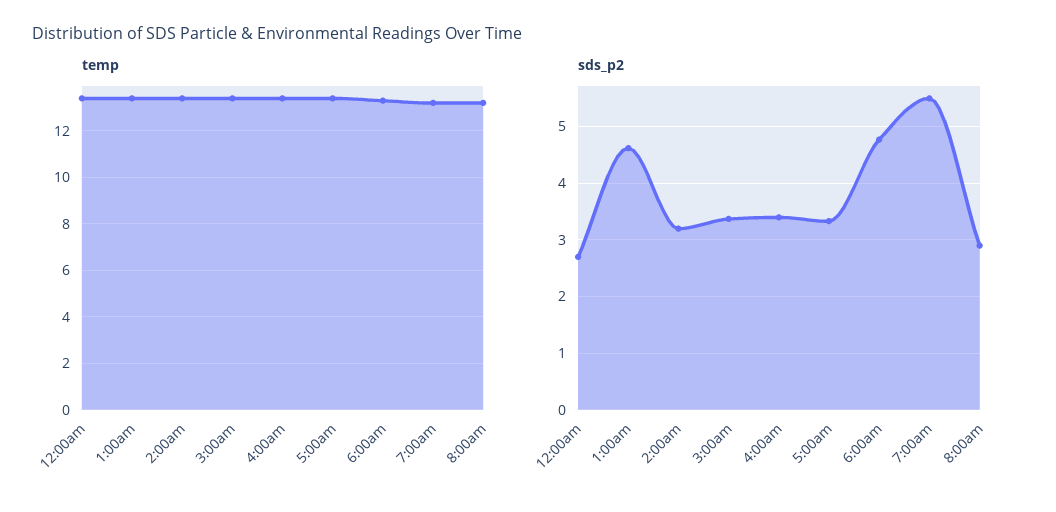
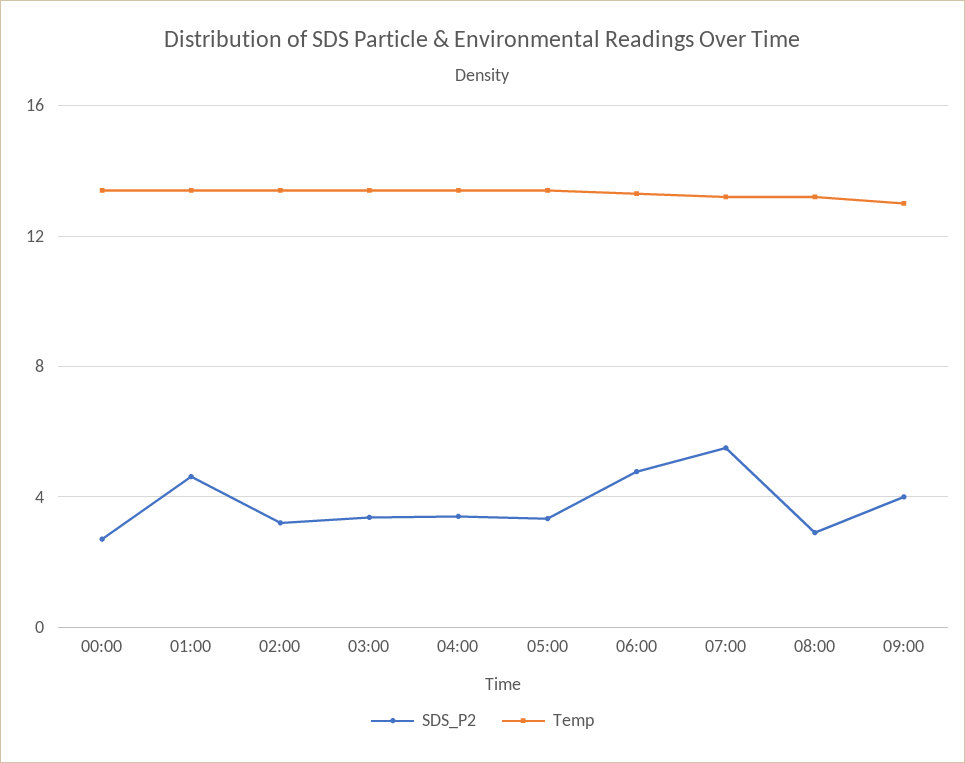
sds_p2, 09:00: none -> 4
temp, 09:00: none -> 13

